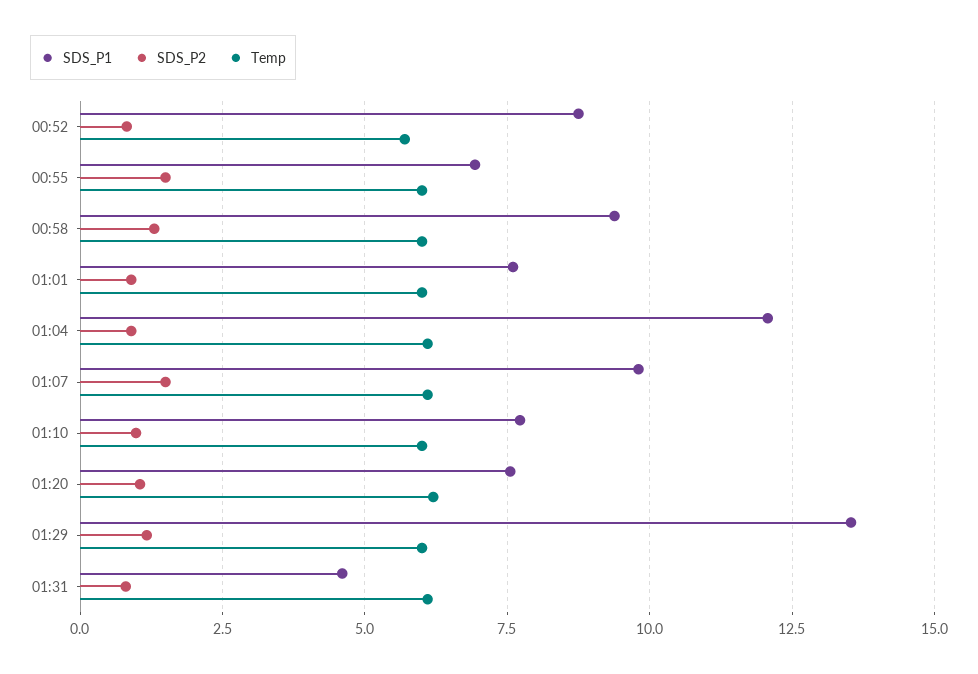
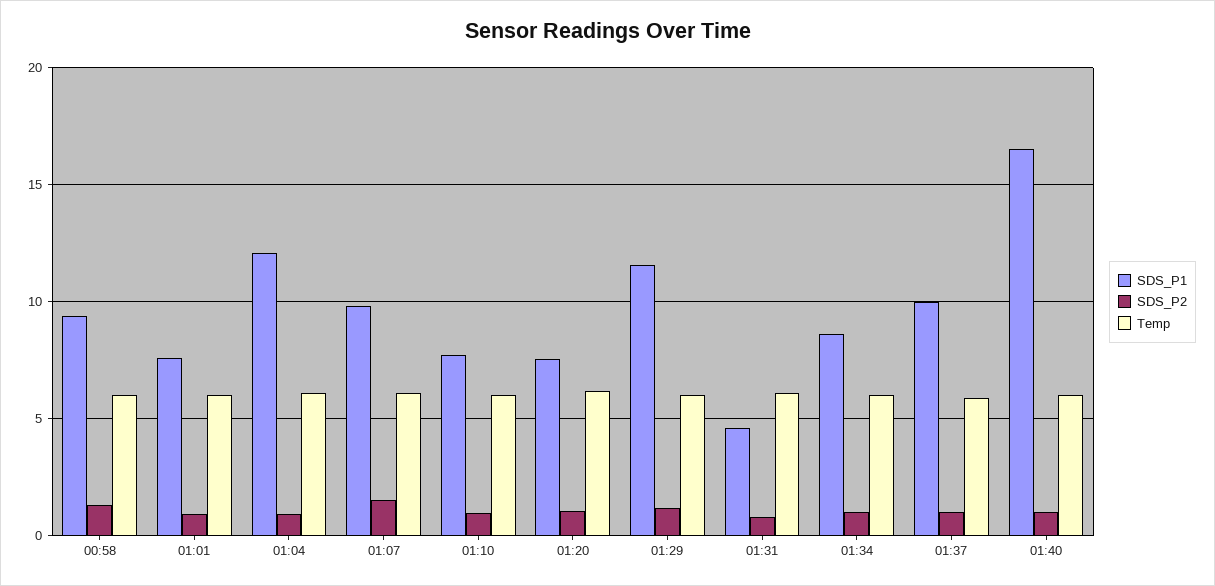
SDS_P1, 00:52: 8.75 -> none
SDS_P2, 00:52: 0.75 -> none
Temp, 00:52: 5.75 -> none
SDS_P1, 00:55: 7 -> none
SDS_P2, 00:55: 1.5 -> none
Temp, 00:55: 6 -> none
SDS_P1, 01:29: 13.5 -> 11.5
SDS_P1, 01:34: none -> 8.5
SDS_P2, 01:34: none -> 1
Temp, 01:34: none -> 6
SDS_P1, 01:37: none -> 10
SDS_P2, 01:37: none -> 1
Temp, 01:37: none -> 6
SDS_P1, 01:40: none -> 16.5
SDS_P2, 01:40: none -> 1
Temp, 01:40: none -> 6

